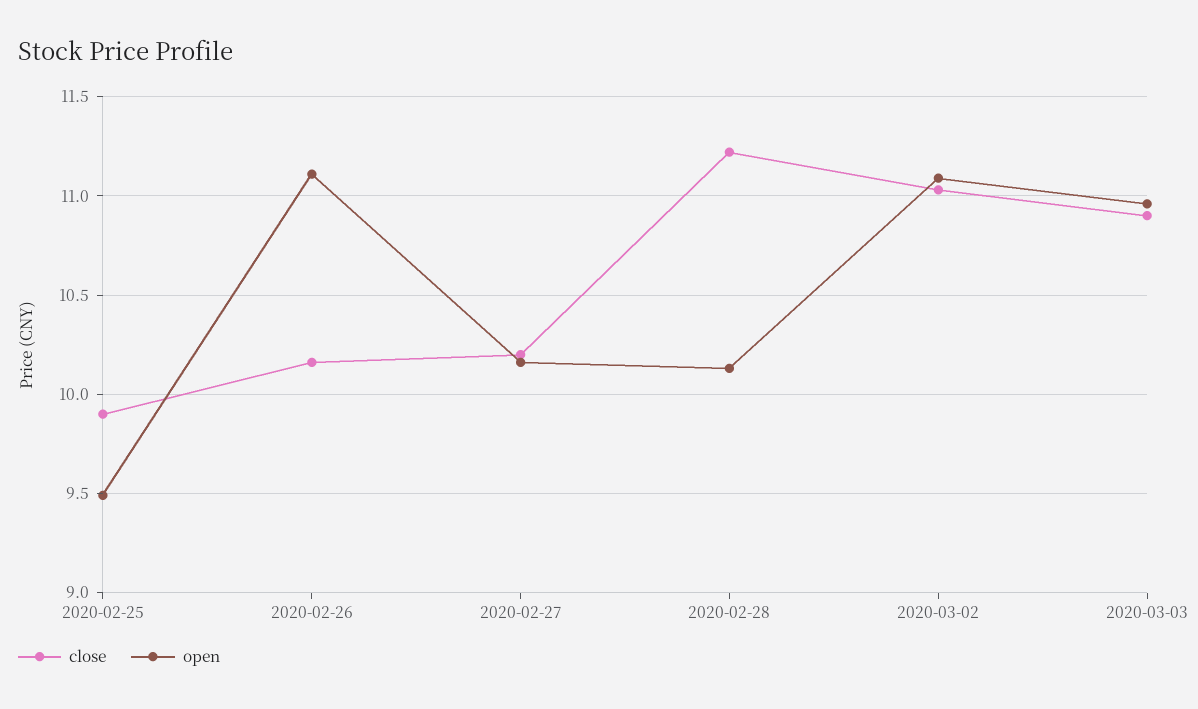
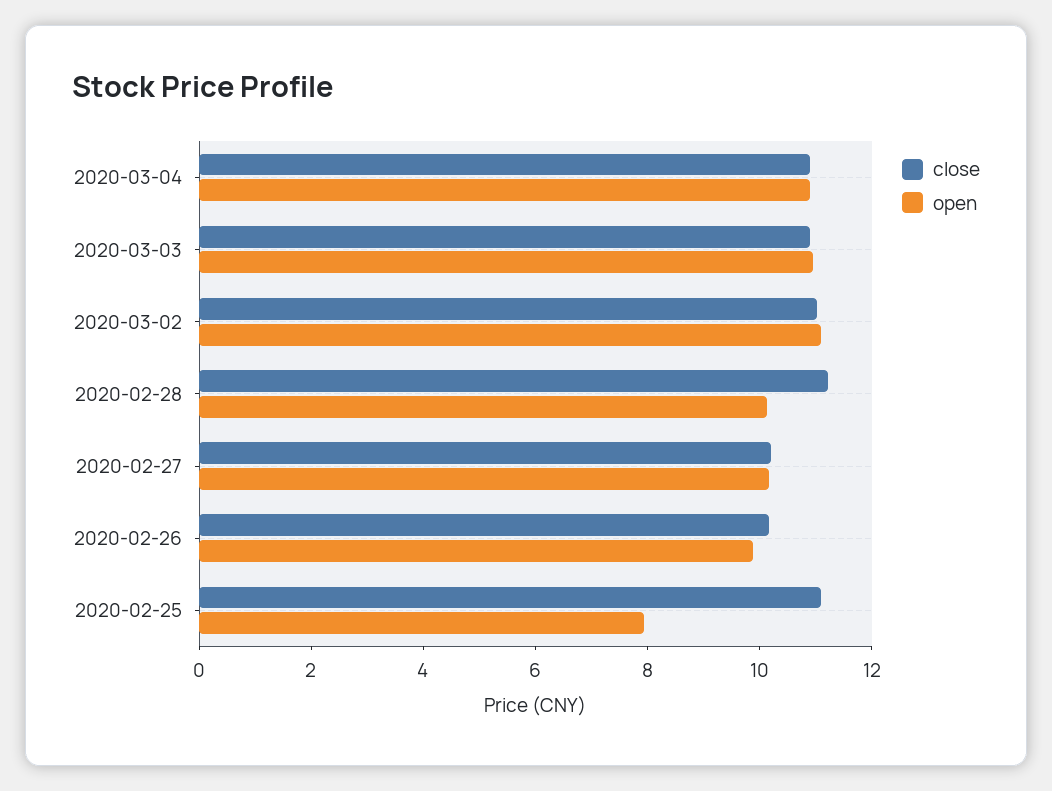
close, 2020-02-25: 9.9 -> 11
open, 2020-02-25: 9.5 -> 8
open, 2020-02-26: 11.1 -> 10
close, 2020-03-04: none -> 11
open, 2020-03-04: none -> 11

